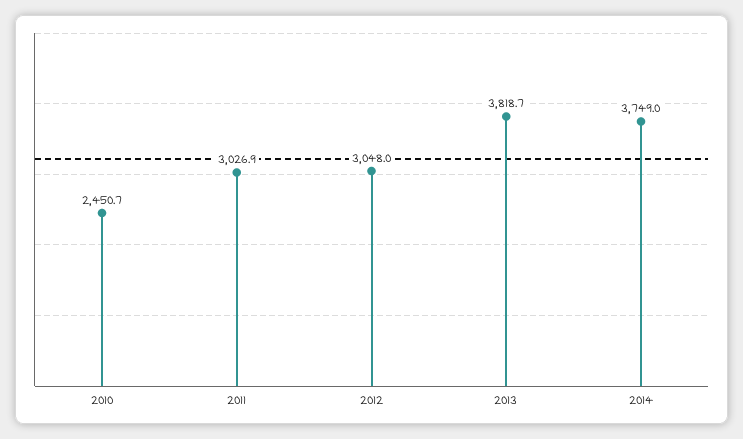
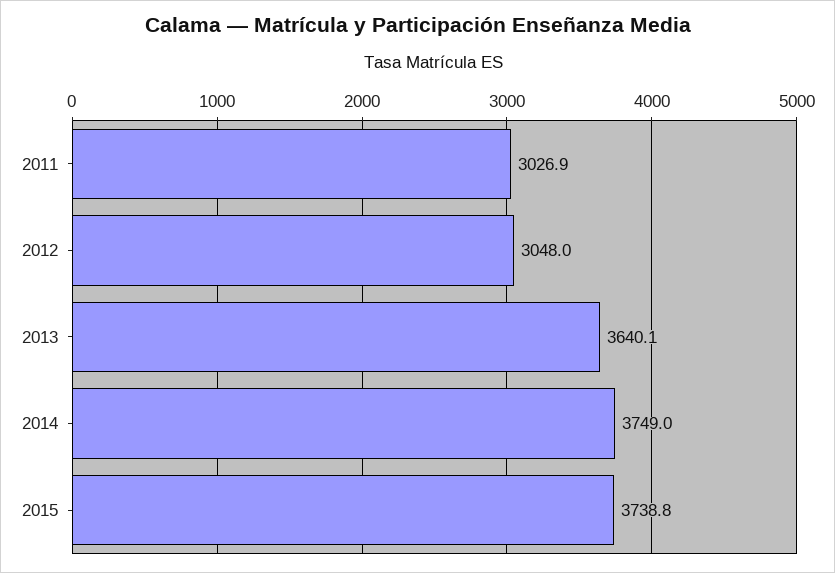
2010: 2450.7 -> none
2013: 3818.7 -> 3640.1
2015: none -> 3738.8

